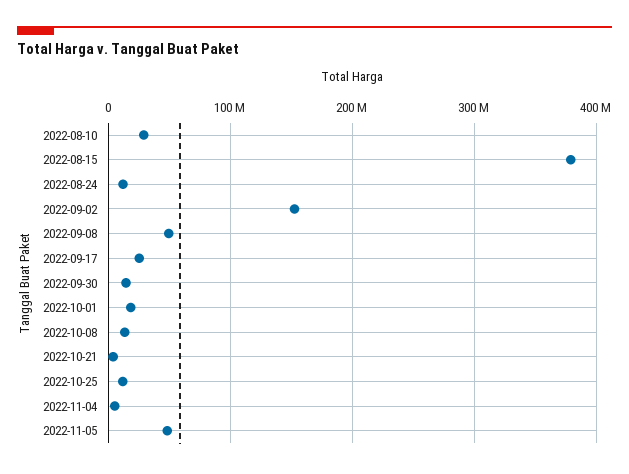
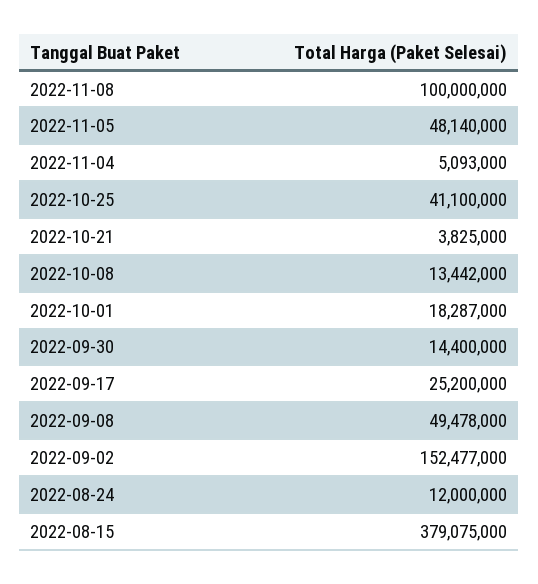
2022-08-10: 30000000 -> none
2022-10-25: 10000000 -> 41100000
2022-11-08: none -> 100000000

